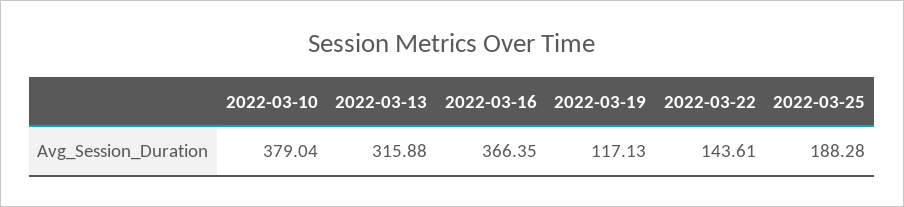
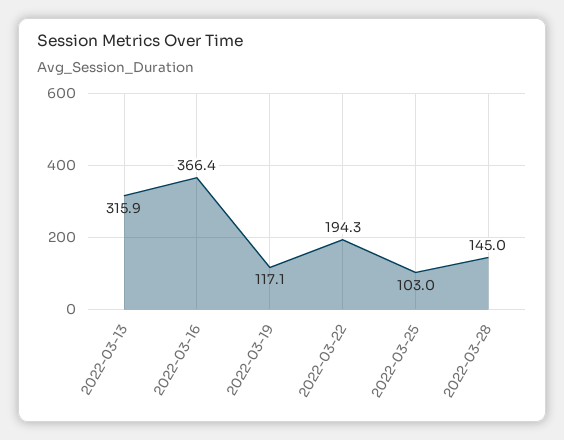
2022-03-10: 379.04 -> none
2022-03-22: 143.61 -> 194.3
2022-03-25: 188.28 -> 103
2022-03-28: none -> 145

